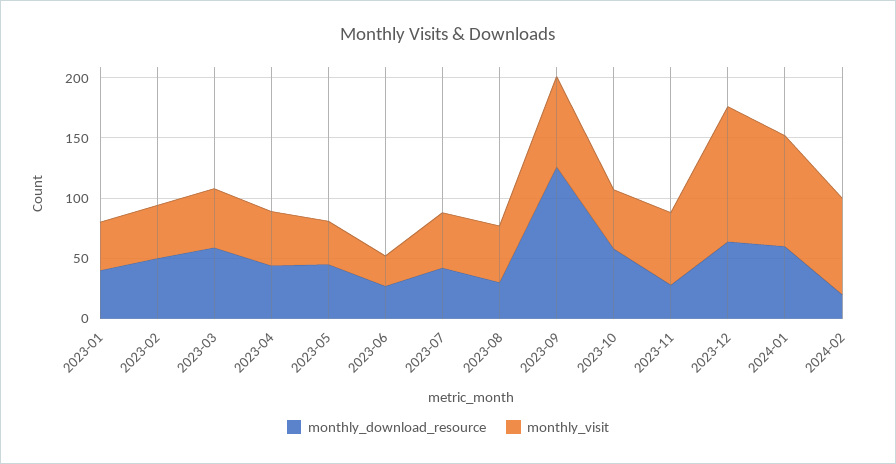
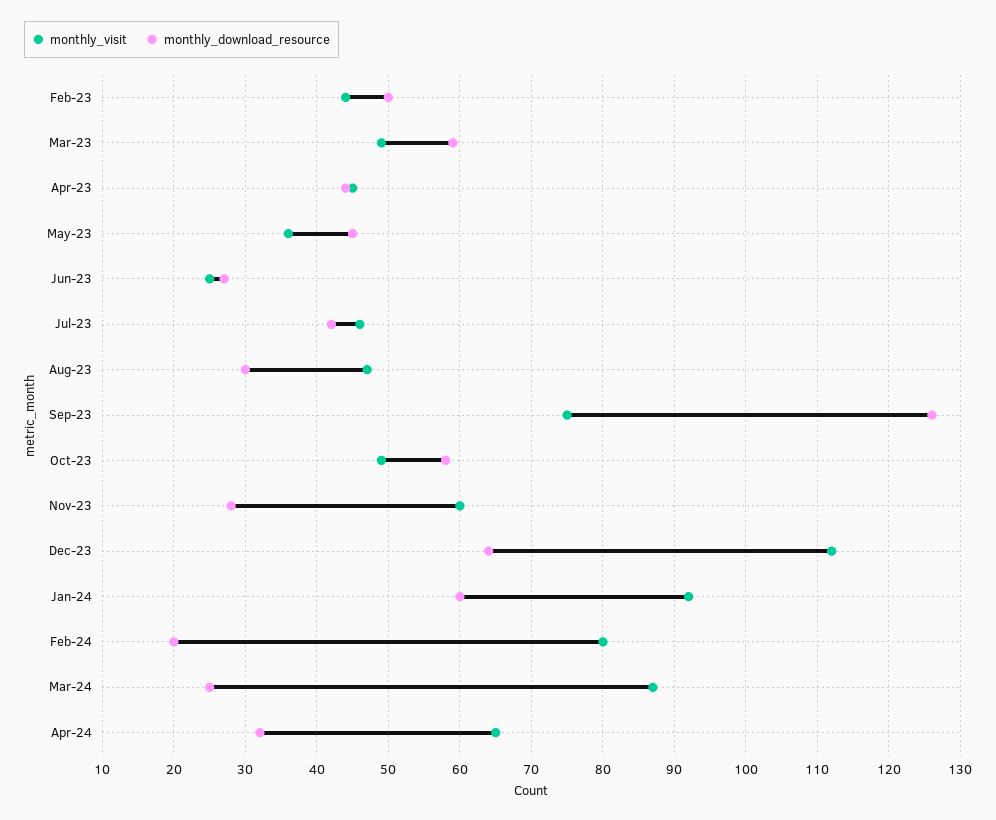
monthly_download_resource, 2023-01: 40 -> none
monthly_visit, 2023-01: 40 -> none
monthly_visit, Mar-24: none -> 87
monthly_download_resource, Mar-24: none -> 25
monthly_visit, Apr-24: none -> 65
monthly_download_resource, Apr-24: none -> 32

